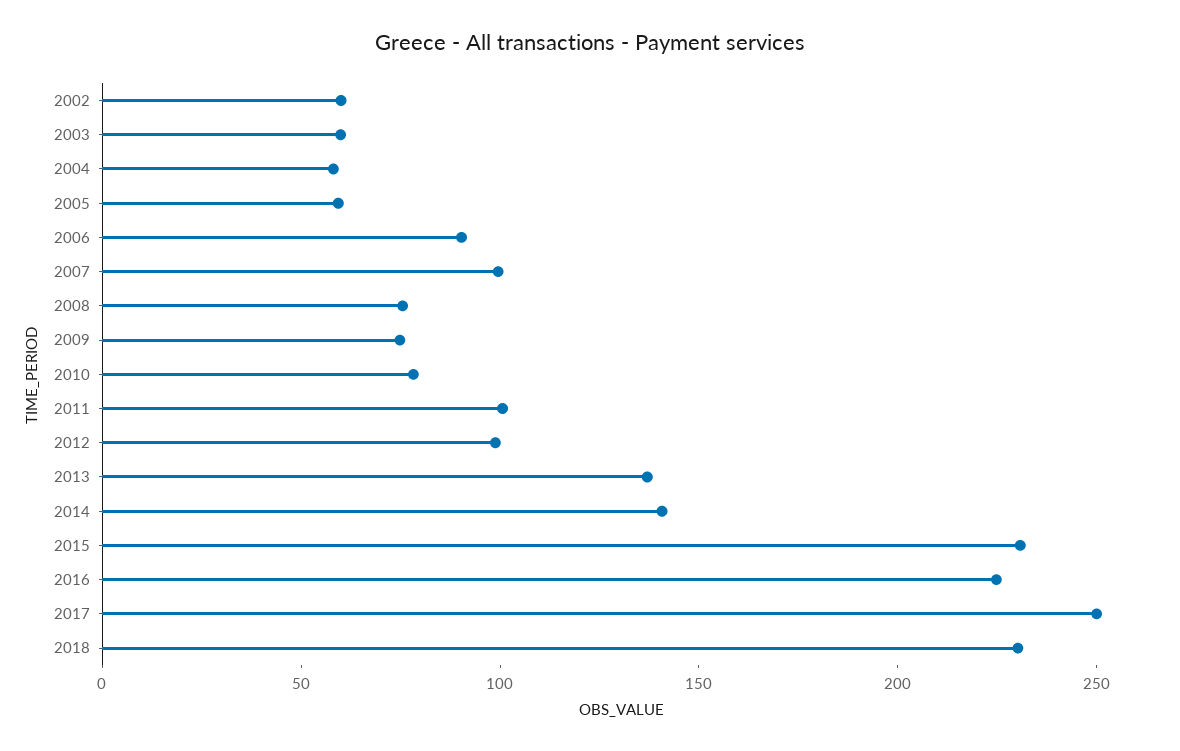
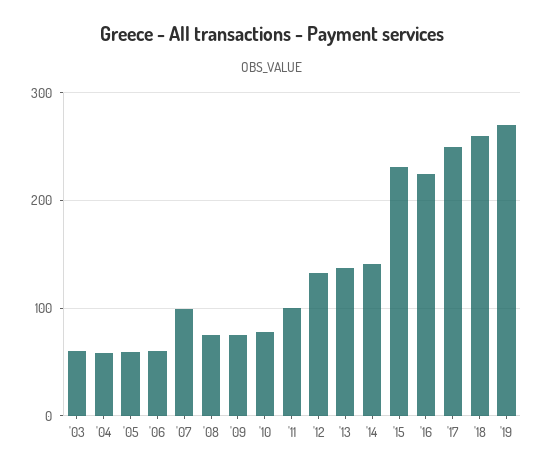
2002: 60 -> none
2006: 90 -> 60
2012: 100 -> 130
2018: 230 -> 260
'19: none -> 270

